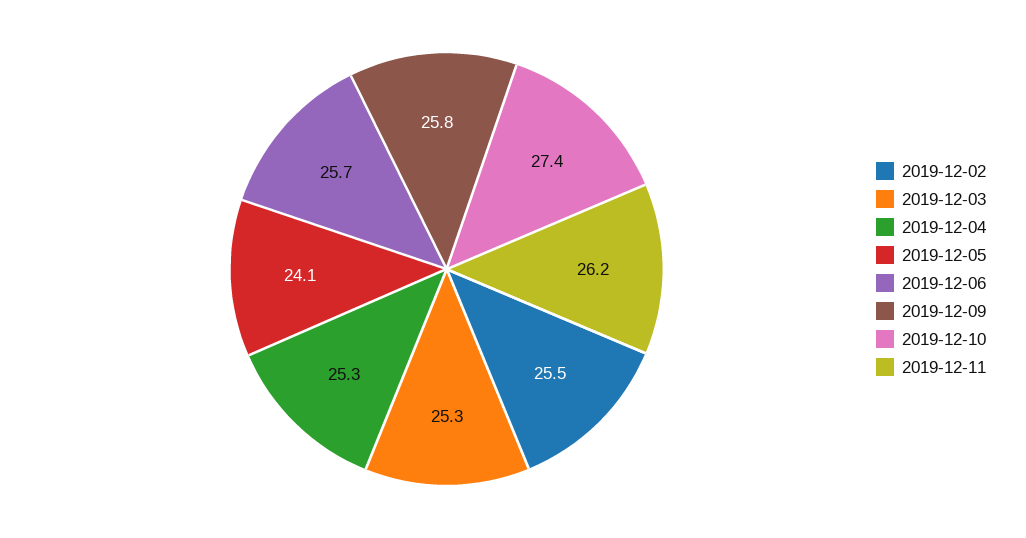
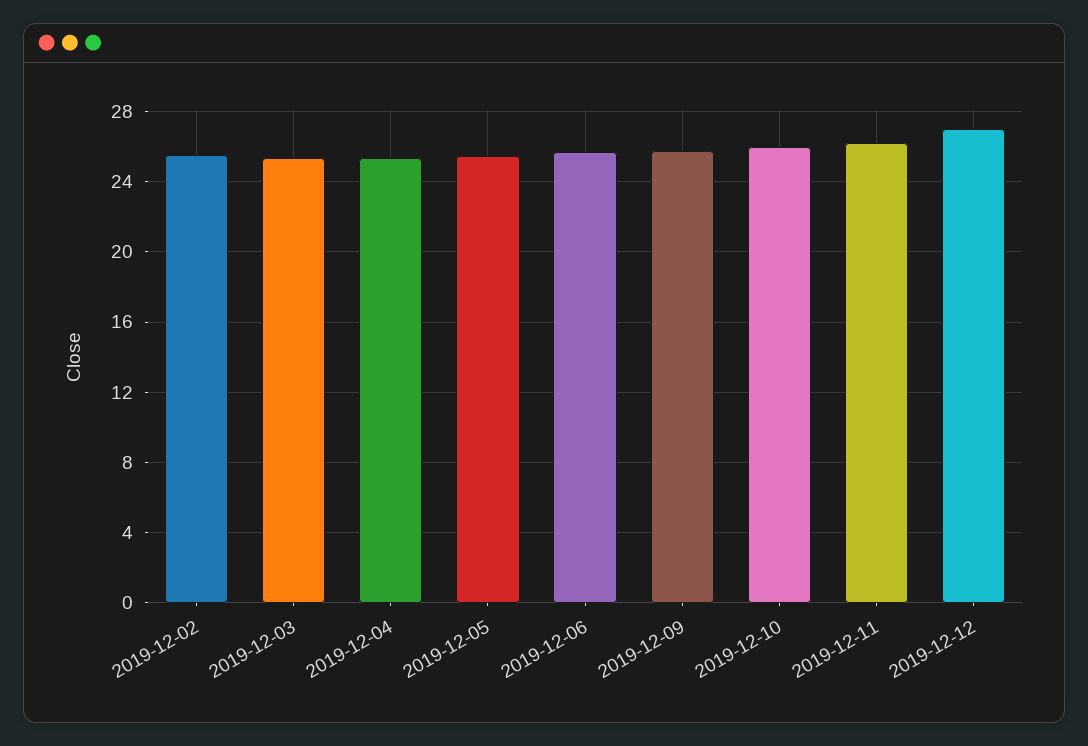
2019-12-05: 24.1 -> 25.5
2019-12-10: 27.4 -> 26
2019-12-12: none -> 27

